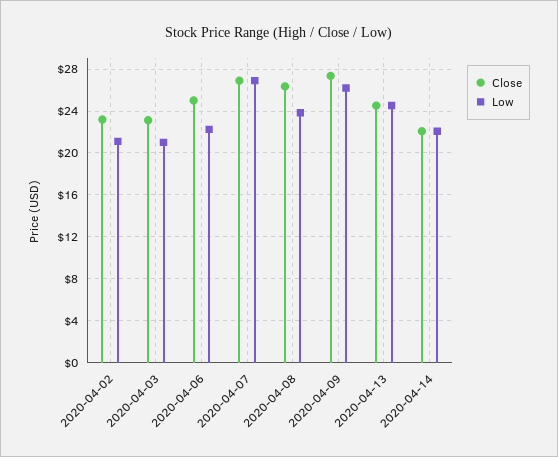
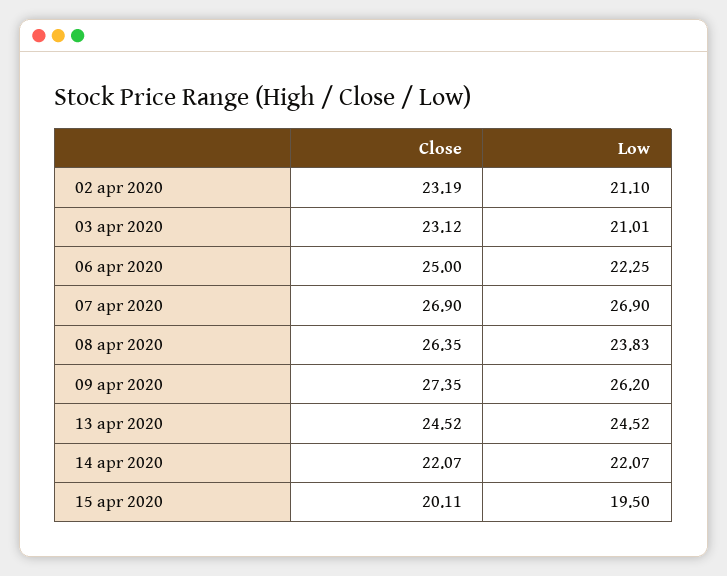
Close, 15 apr 2020: none -> 20.11
Low, 15 apr 2020: none -> 19.5

